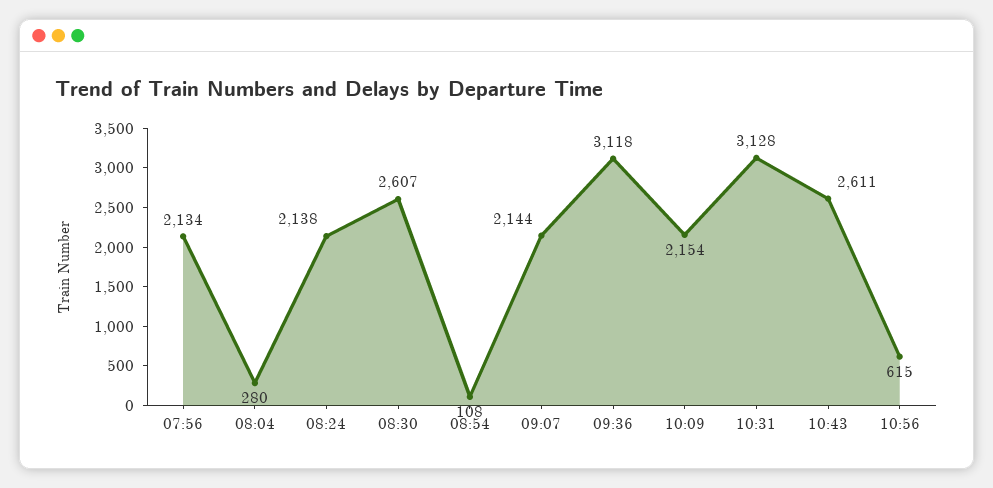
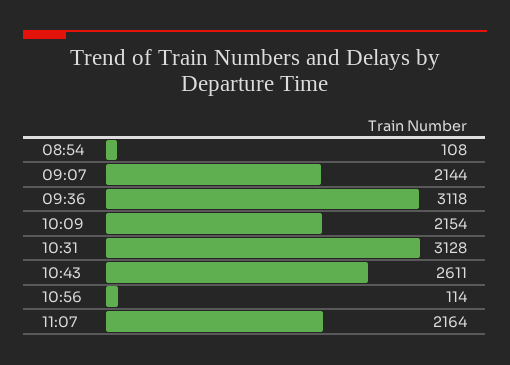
07:56: 2134 -> none
08:04: 280 -> none
08:24: 2138 -> none
08:30: 2607 -> none
10:56: 615 -> 114
11:07: none -> 2164

